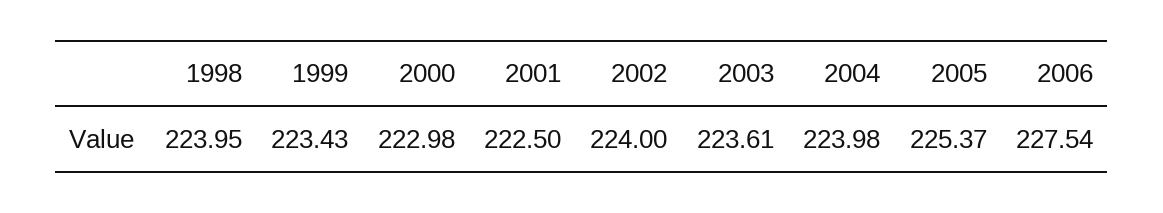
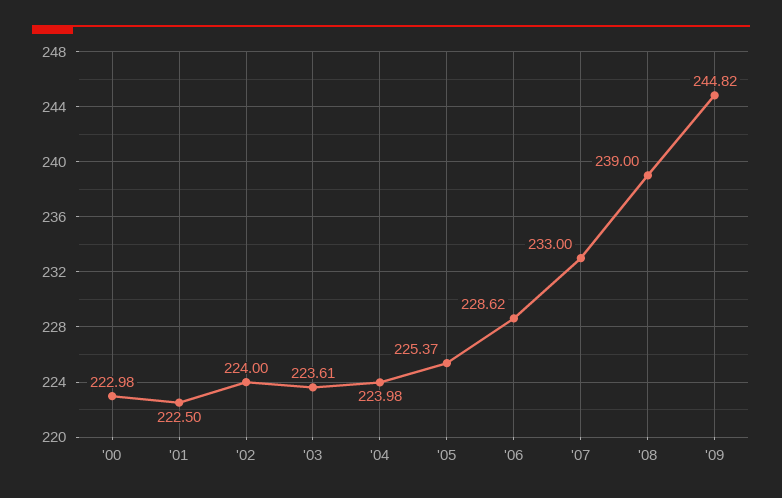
1998: 223.95 -> none
1999: 223.43 -> none
2006: 227.54 -> 228.62
'07: none -> 233
'08: none -> 239
'09: none -> 244.82

